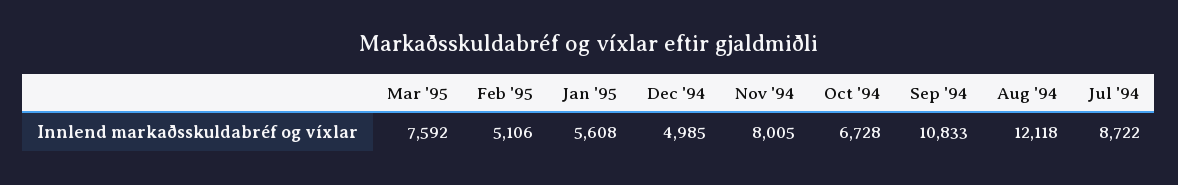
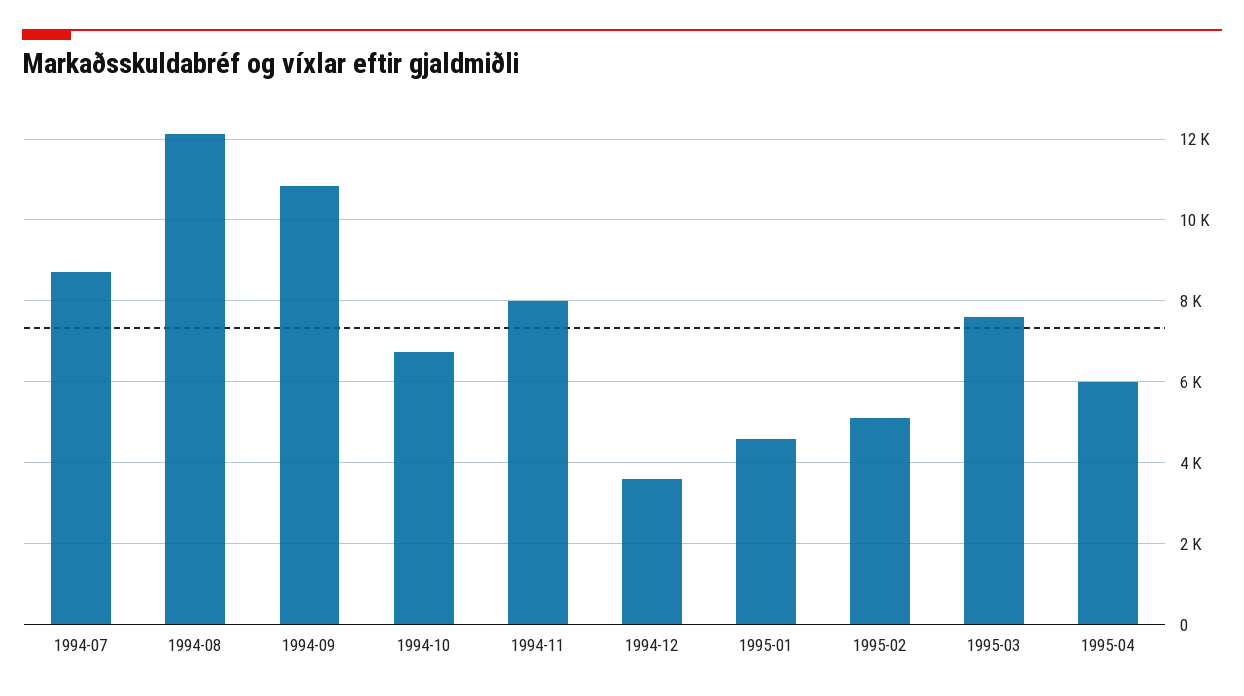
Jan '95: 5608 -> 4600
Dec '94: 4985 -> 3600
1995-04: none -> 6000

